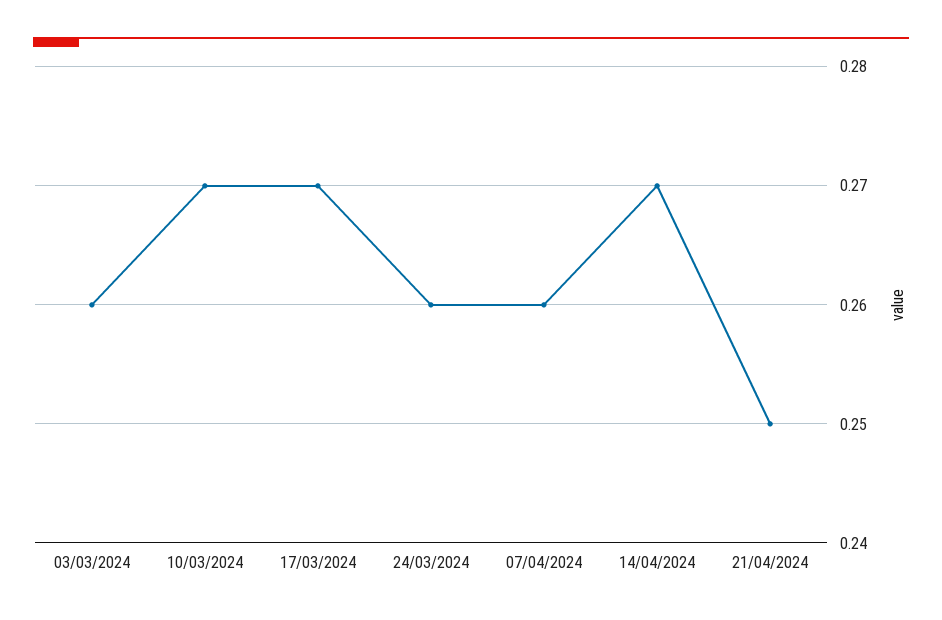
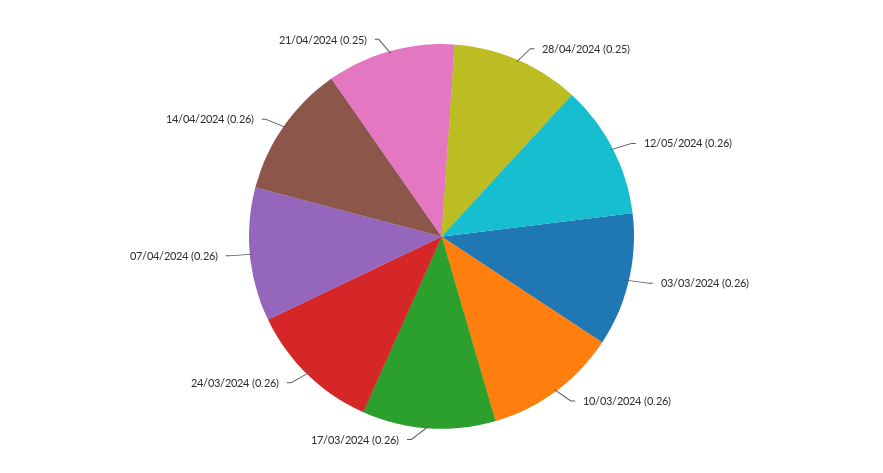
10/03/2024: 0.27 -> 0.26
17/03/2024: 0.27 -> 0.26
14/04/2024: 0.27 -> 0.26
28/04/2024: none -> 0.25
12/05/2024: none -> 0.26

